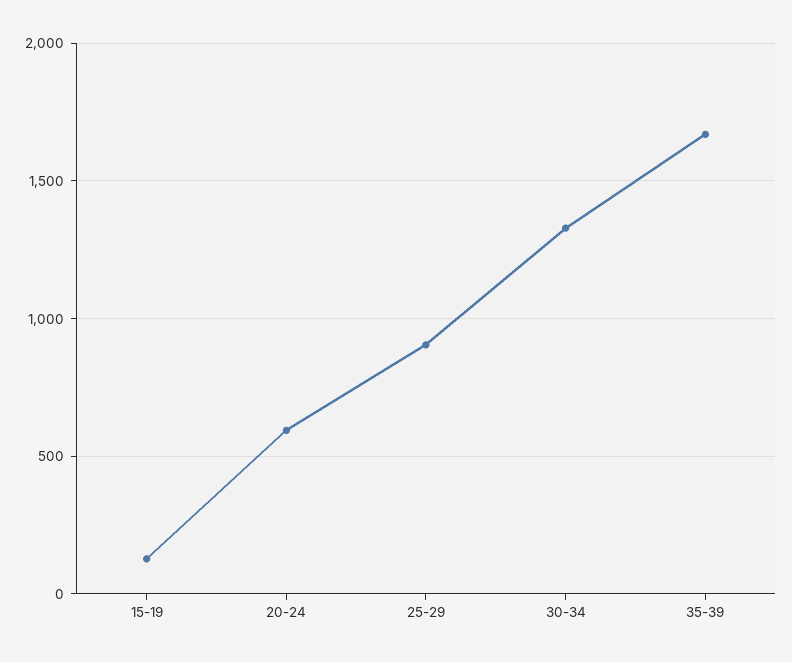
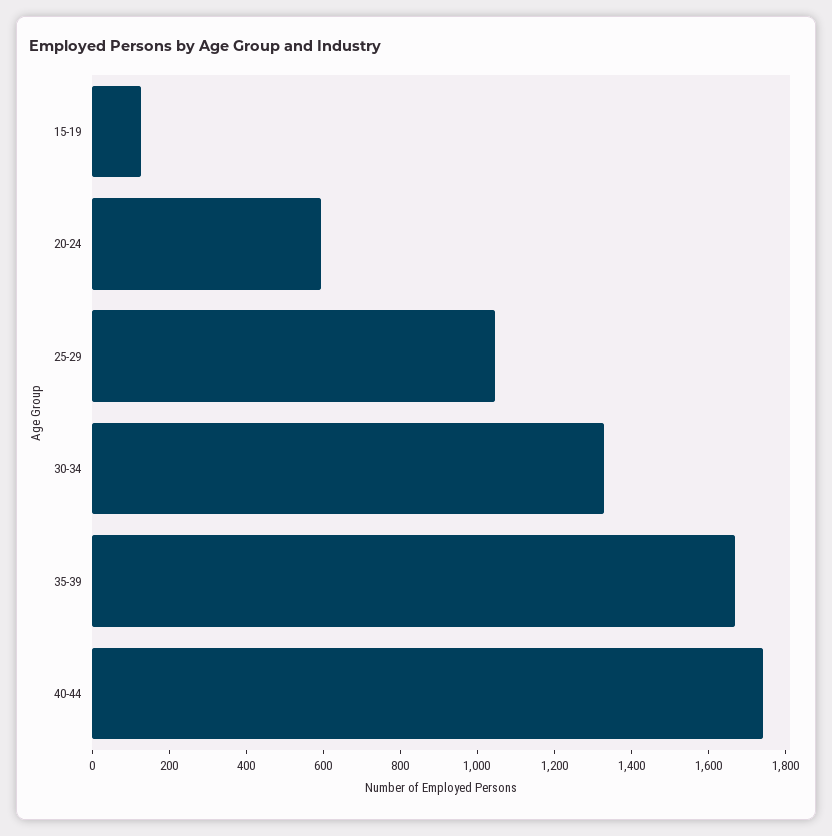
25-29: 900 -> 1050
40-44: none -> 1750

